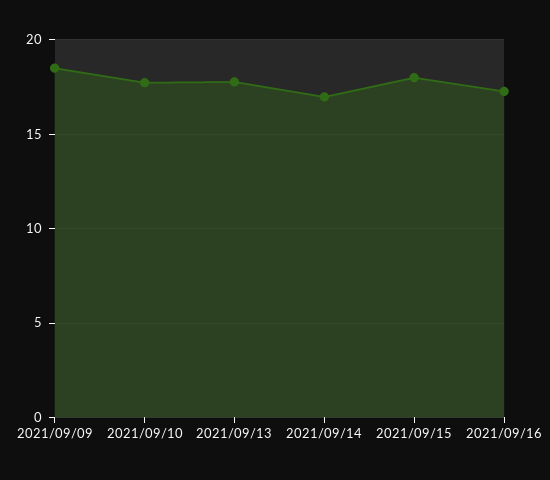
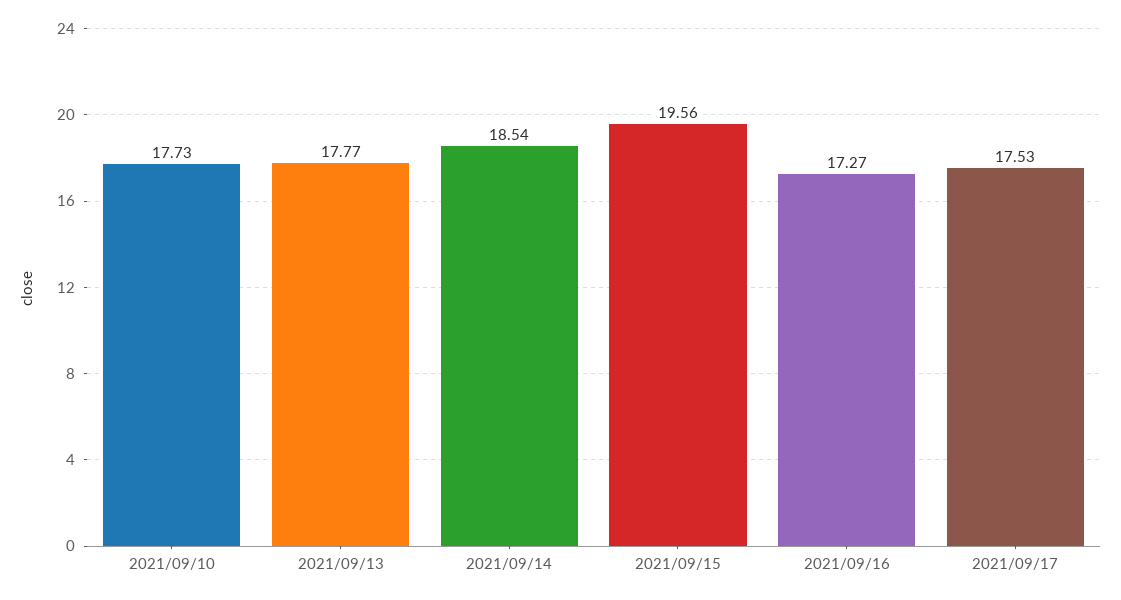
2021/09/09: 18.5 -> none
2021/09/14: 17 -> 18.54
2021/09/15: 18 -> 19.56
2021/09/17: none -> 17.53

